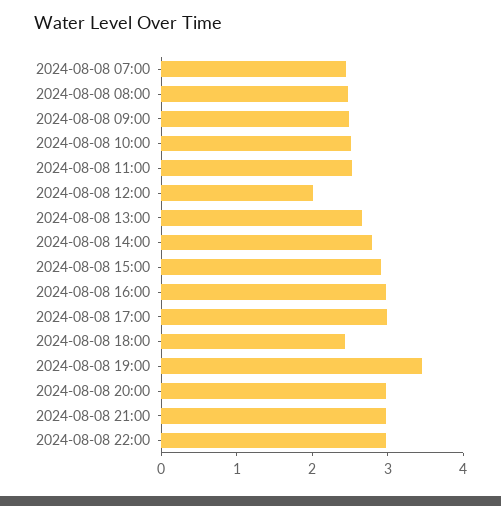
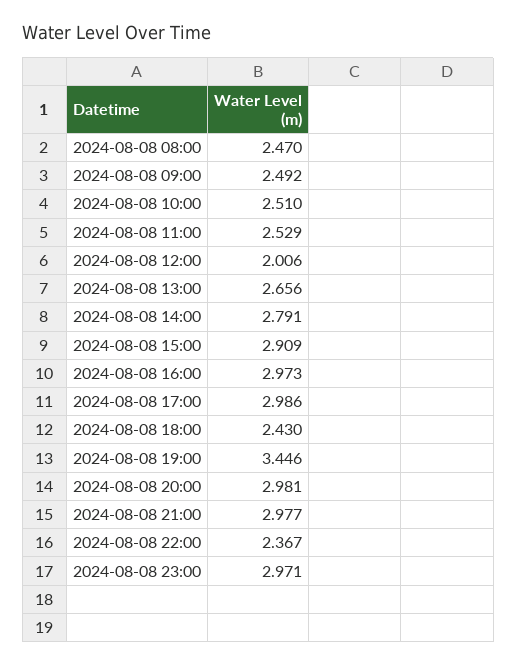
2024-08-08 07:00: 2.4 -> none
2024-08-08 22:00: 3 -> 2.367
2024-08-08 23:00: none -> 2.971

